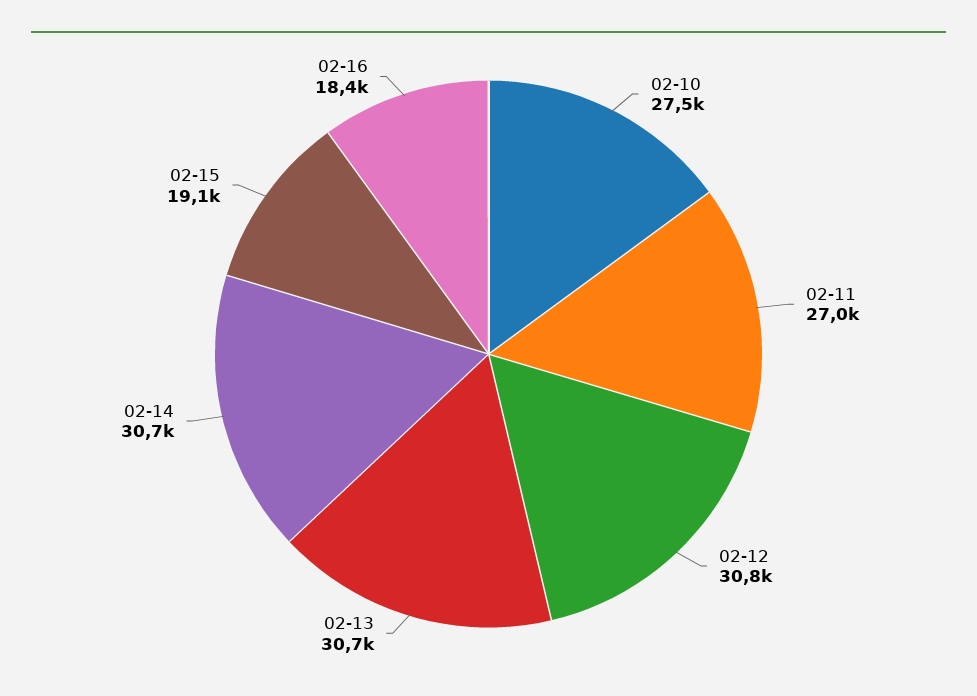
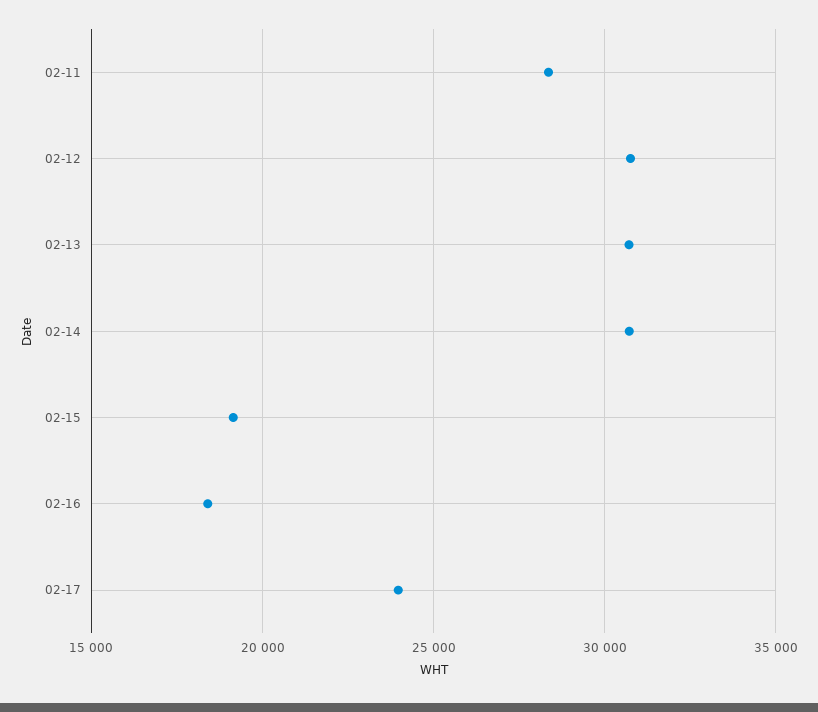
02-10: 27500 -> none
02-11: 27000 -> 28500
02-17: none -> 24000

